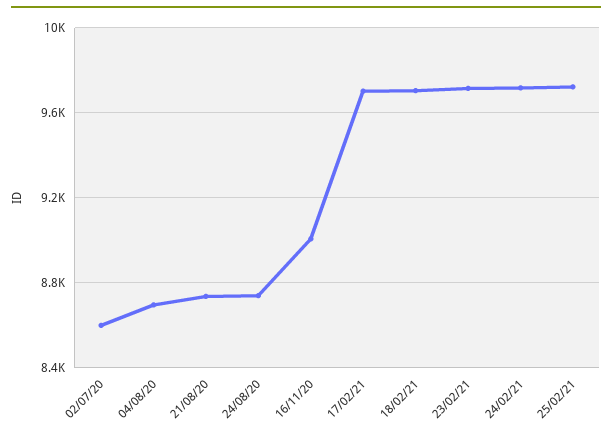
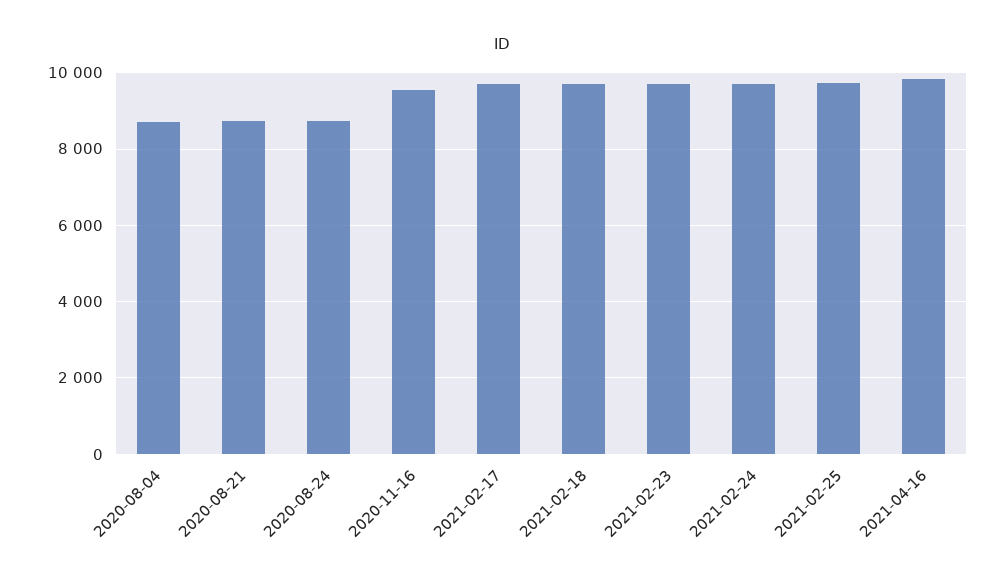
02/07/20: 8600 -> none
16/11/20: 9000 -> 9600
2021-04-16: none -> 9800

